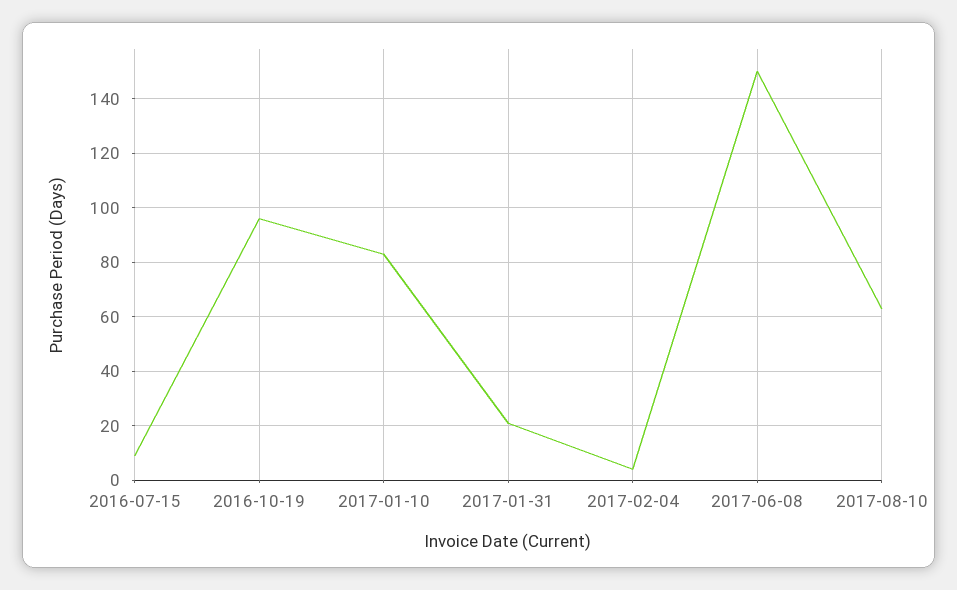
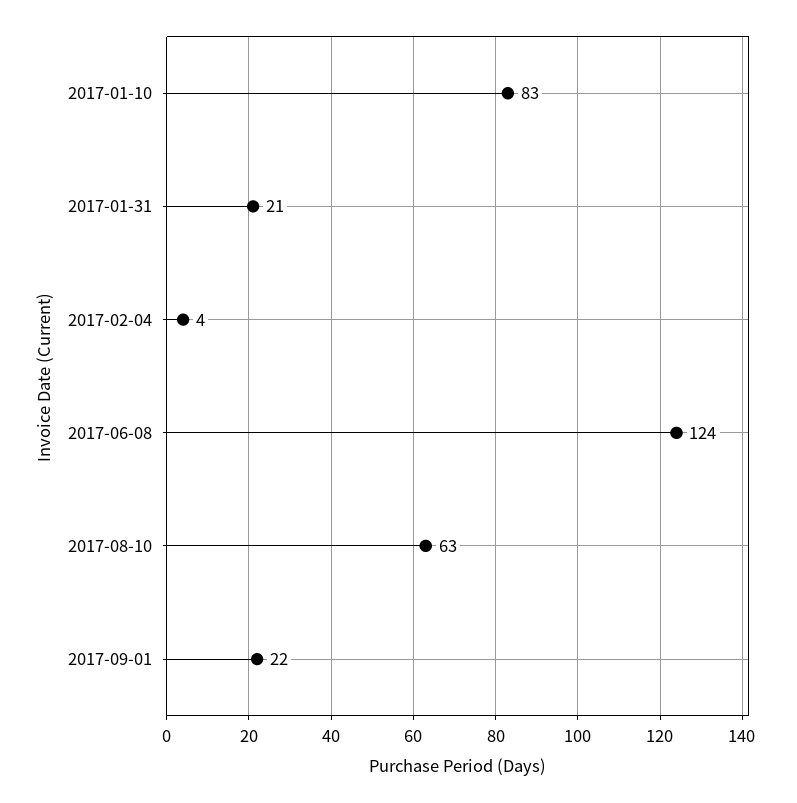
2016-07-15: 10 -> none
2016-10-19: 95 -> none
2017-06-08: 150 -> 124
2017-09-01: none -> 22

